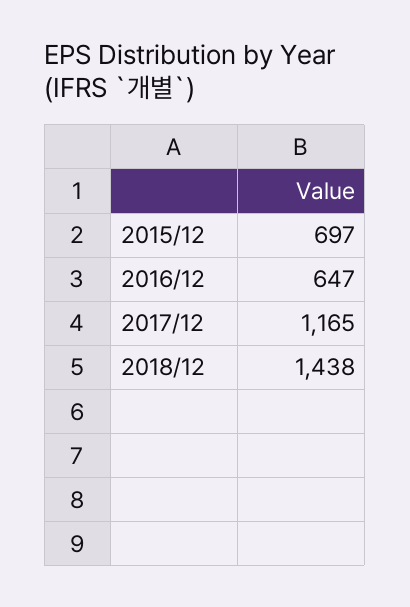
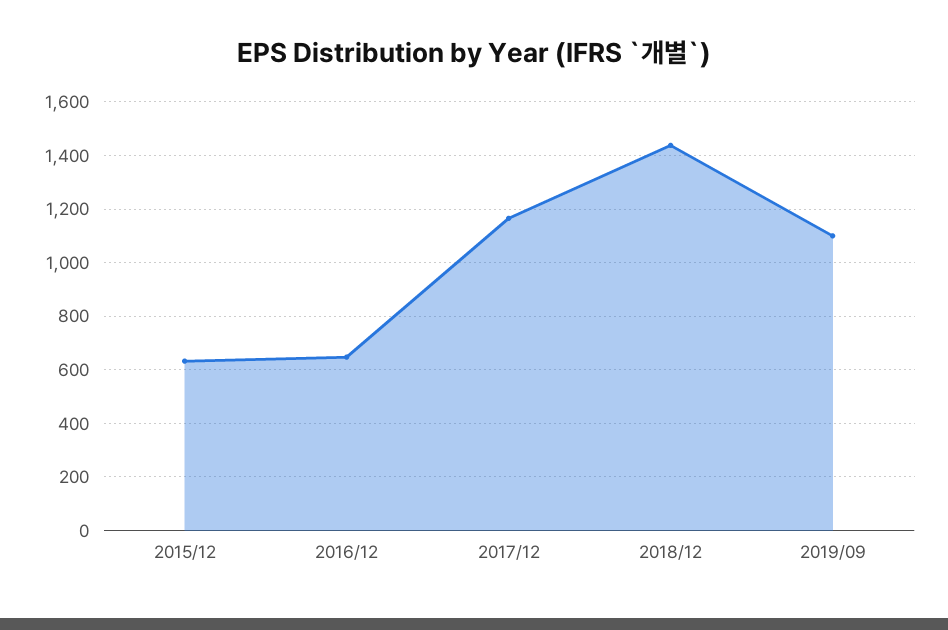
2015/12: 697 -> 625
2019/09: none -> 1100

